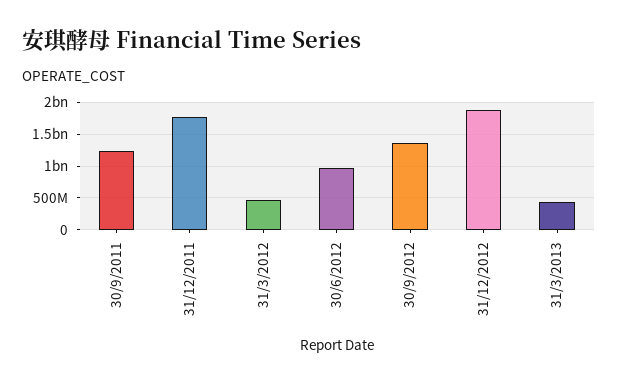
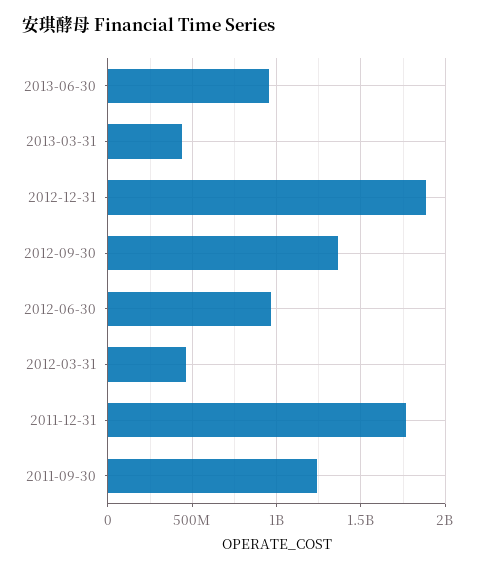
2013-06-30: none -> 950000000

